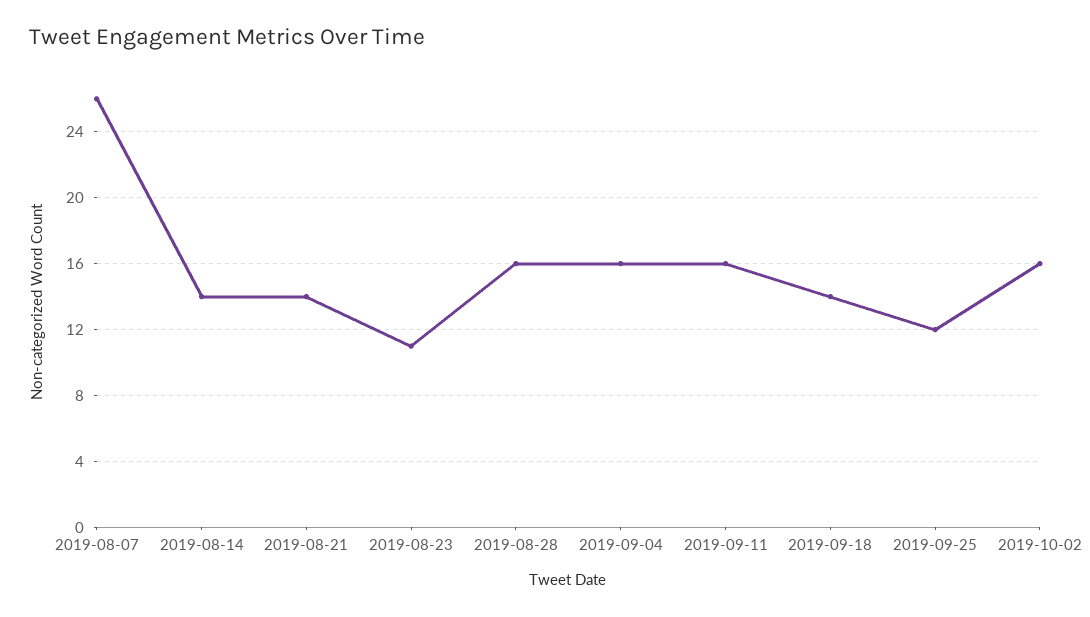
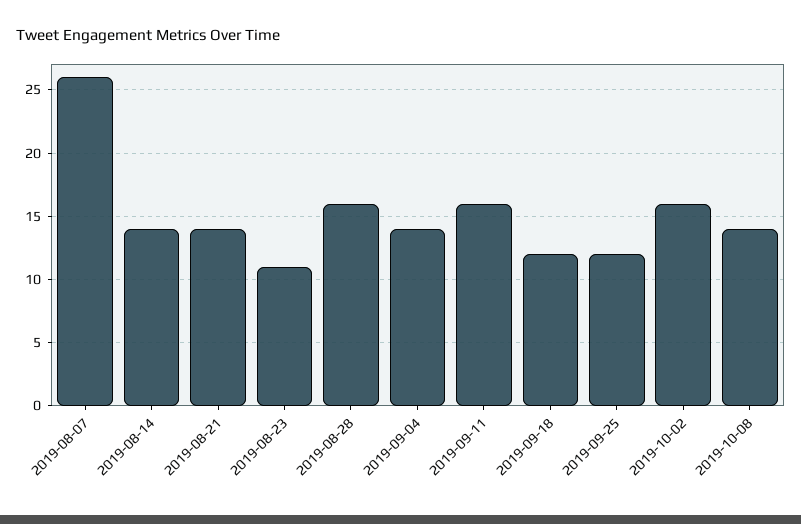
2019-09-04: 16 -> 14
2019-09-18: 14 -> 12
2019-10-08: none -> 14

